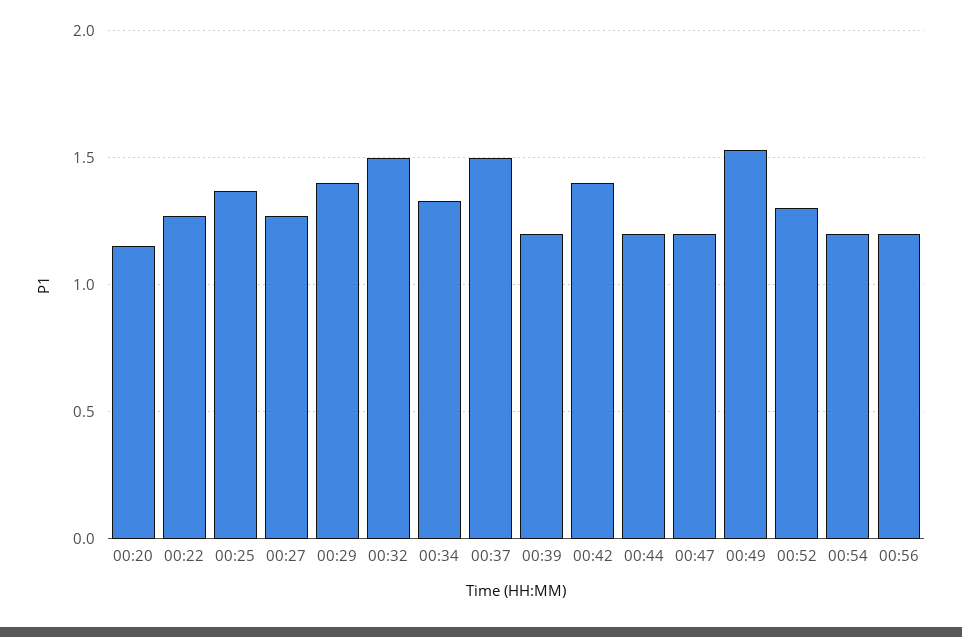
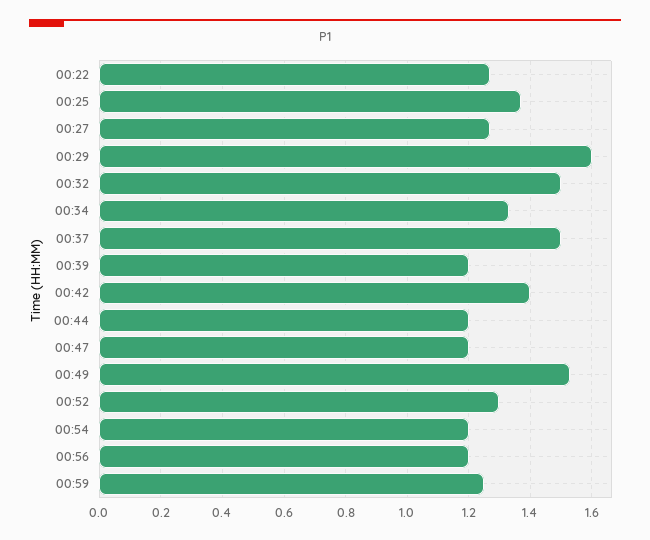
00:20: 1.15 -> none
00:29: 1.4 -> 1.6
00:59: none -> 1.25

